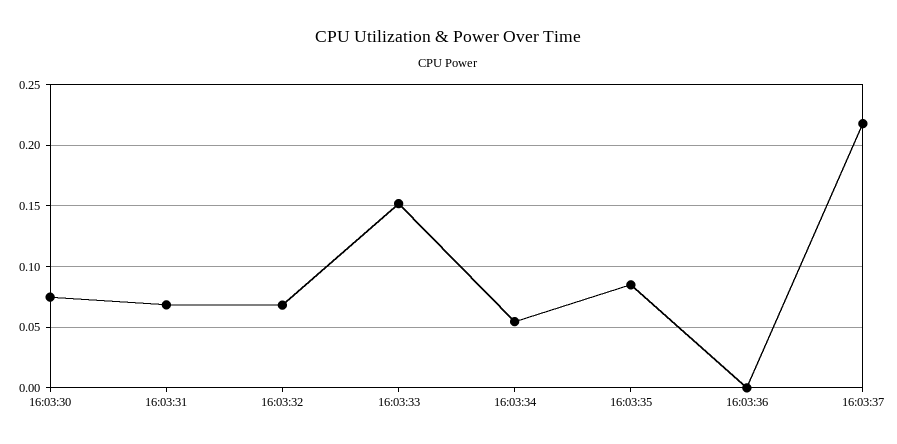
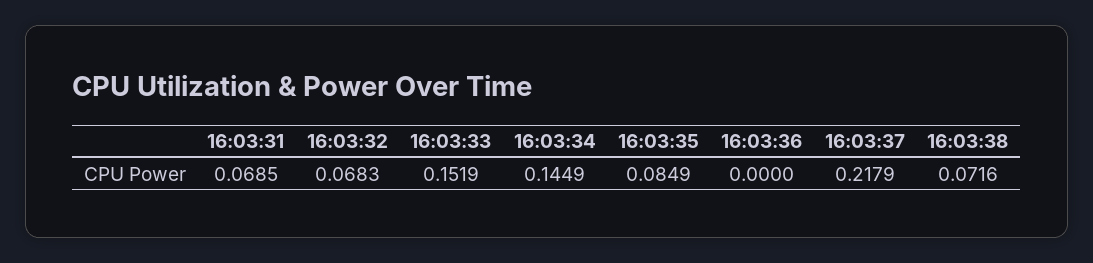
16:03:30: 0.075 -> none
16:03:34: 0.055 -> 0.1449
16:03:38: none -> 0.0716

